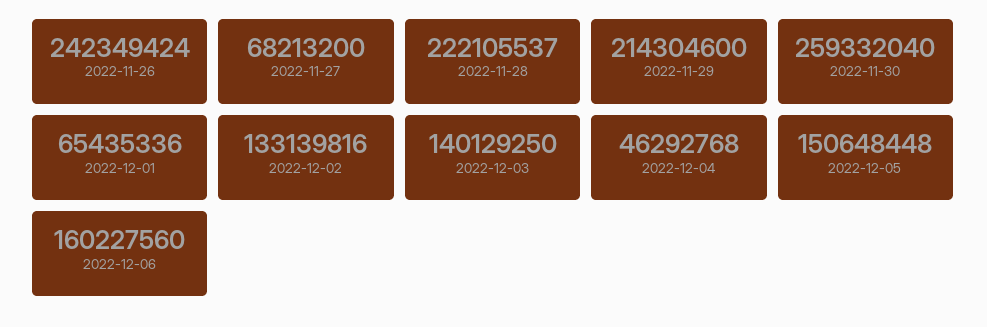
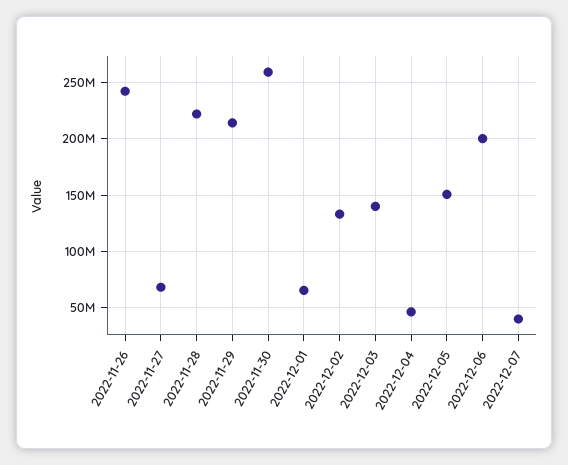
2022-12-06: 160227560 -> 200000000
2022-12-07: none -> 40000000

